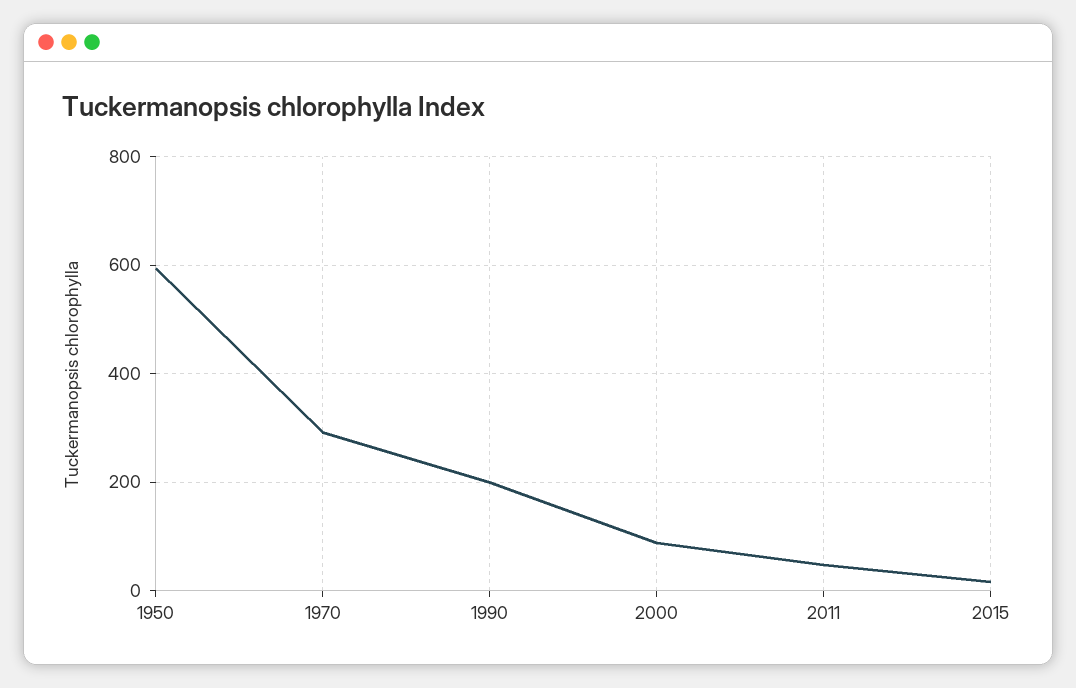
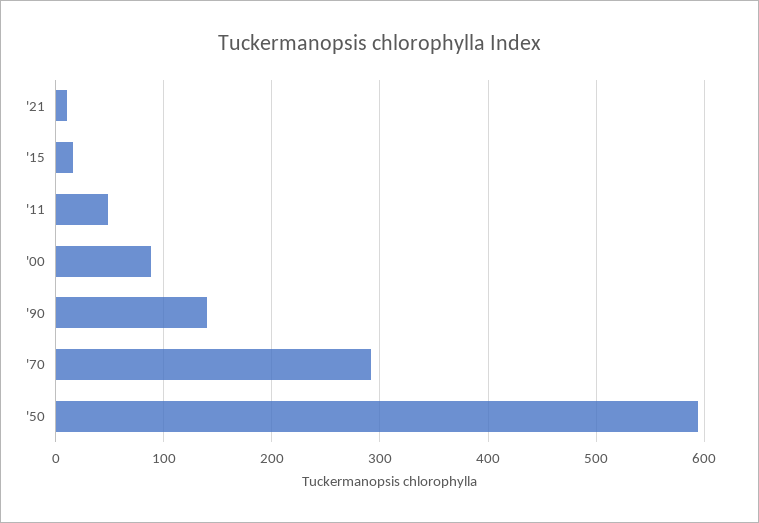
1990: 200 -> 140
'21: none -> 10

